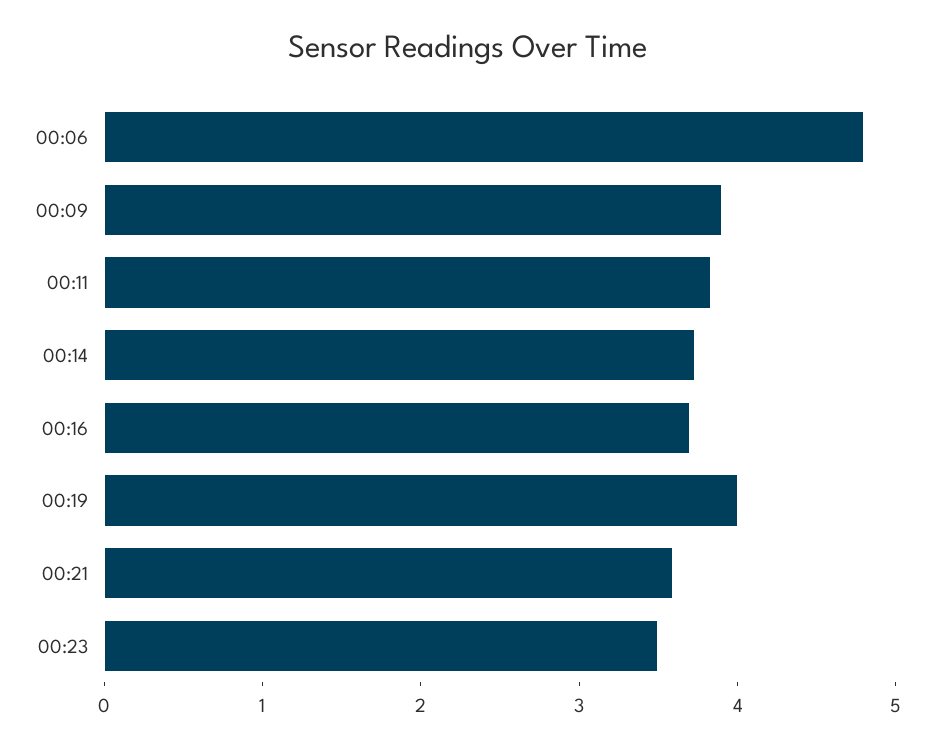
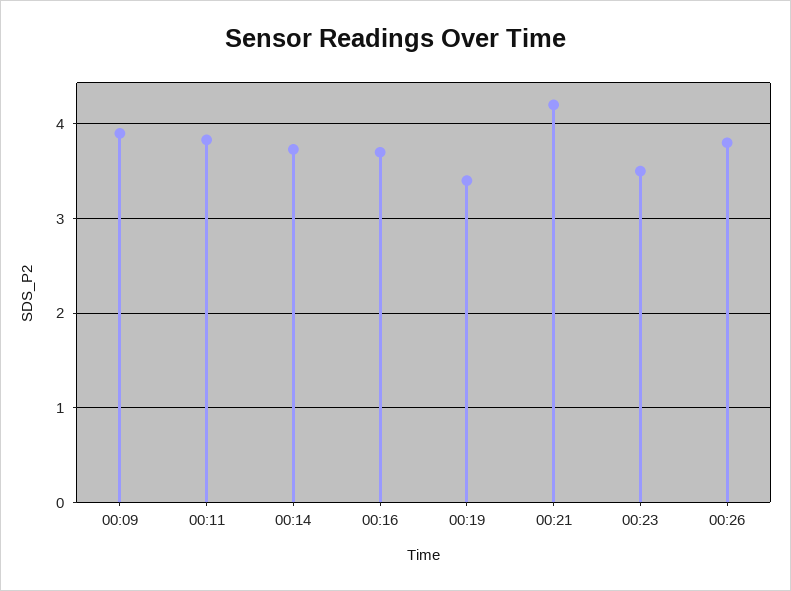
00:06: 4.8 -> none
00:19: 4 -> 3.4
00:21: 3.6 -> 4.2
00:26: none -> 3.8

